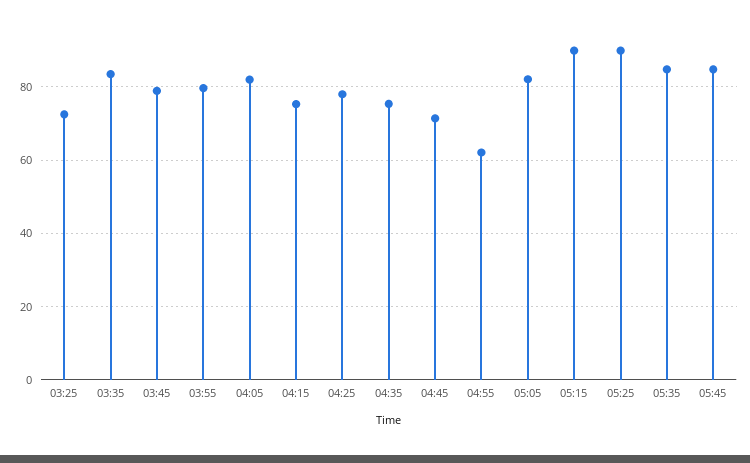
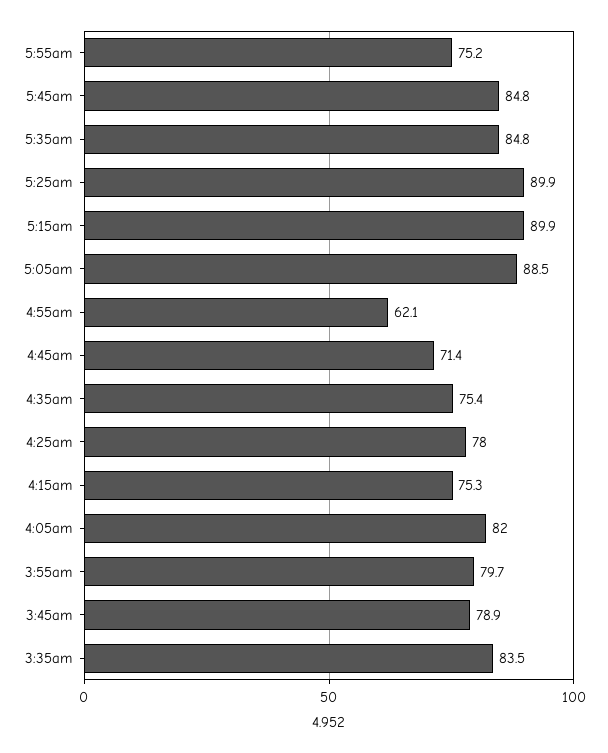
03:25: 72 -> none
05:05: 82 -> 88.5
5:55am: none -> 75.2

